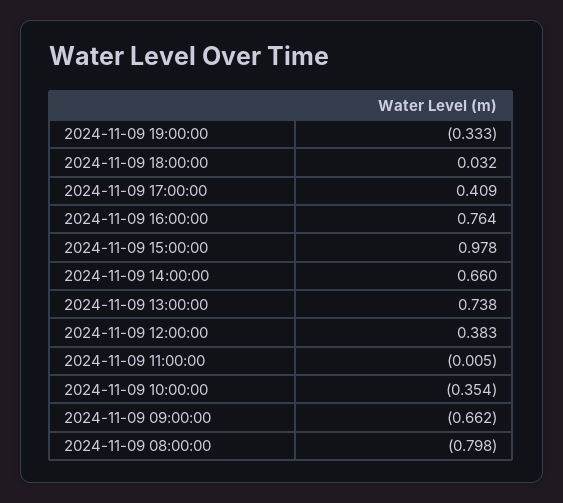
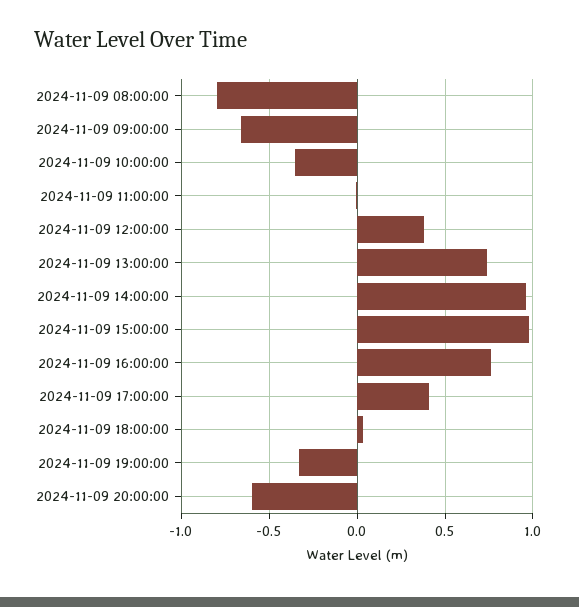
2024-11-09 14:00:00: 0.66 -> 0.95
2024-11-09 20:00:00: none -> -0.6

